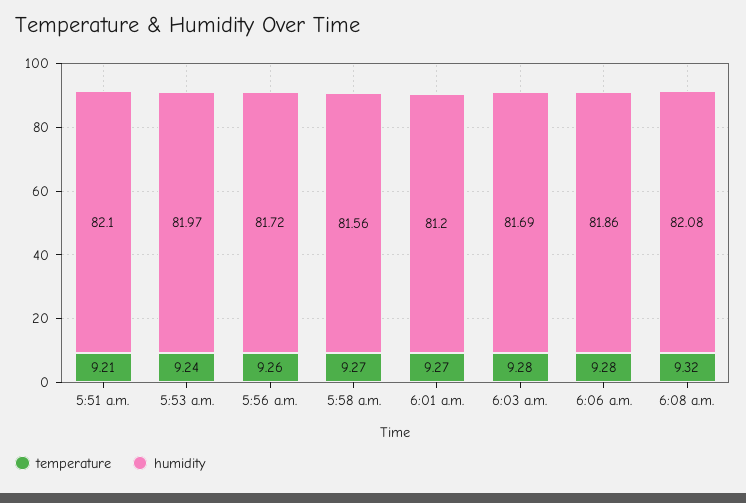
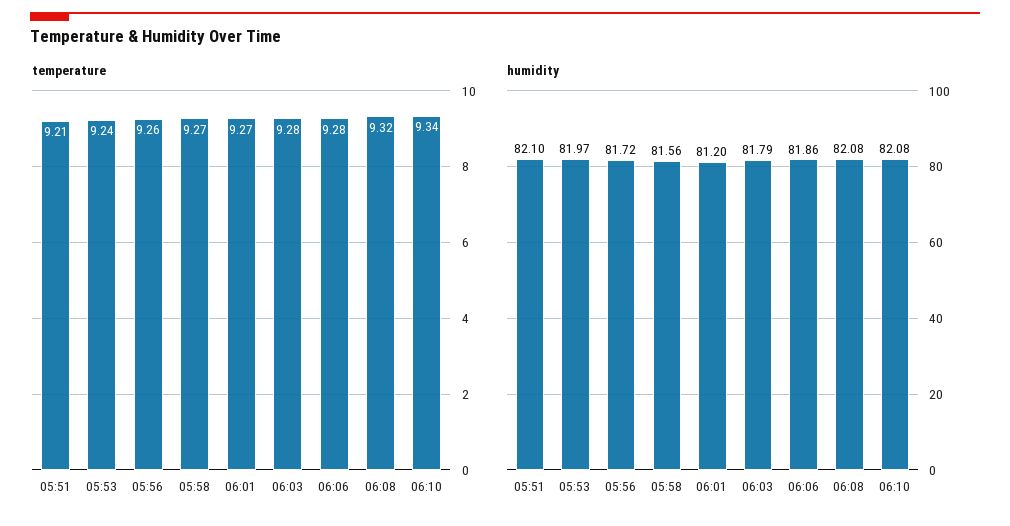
humidity, 6:03 a.m.: 81.69 -> 81.79
temperature, 06:10: none -> 9.34
humidity, 06:10: none -> 82.08

